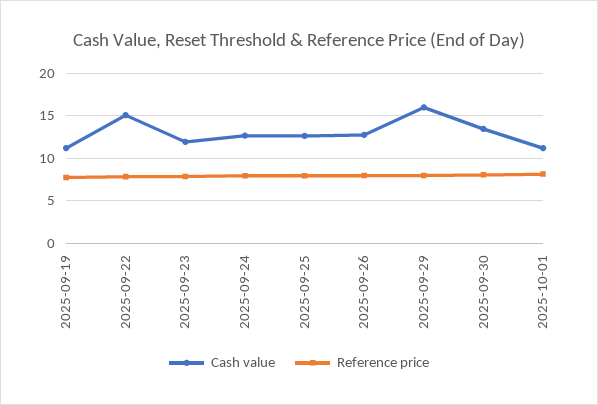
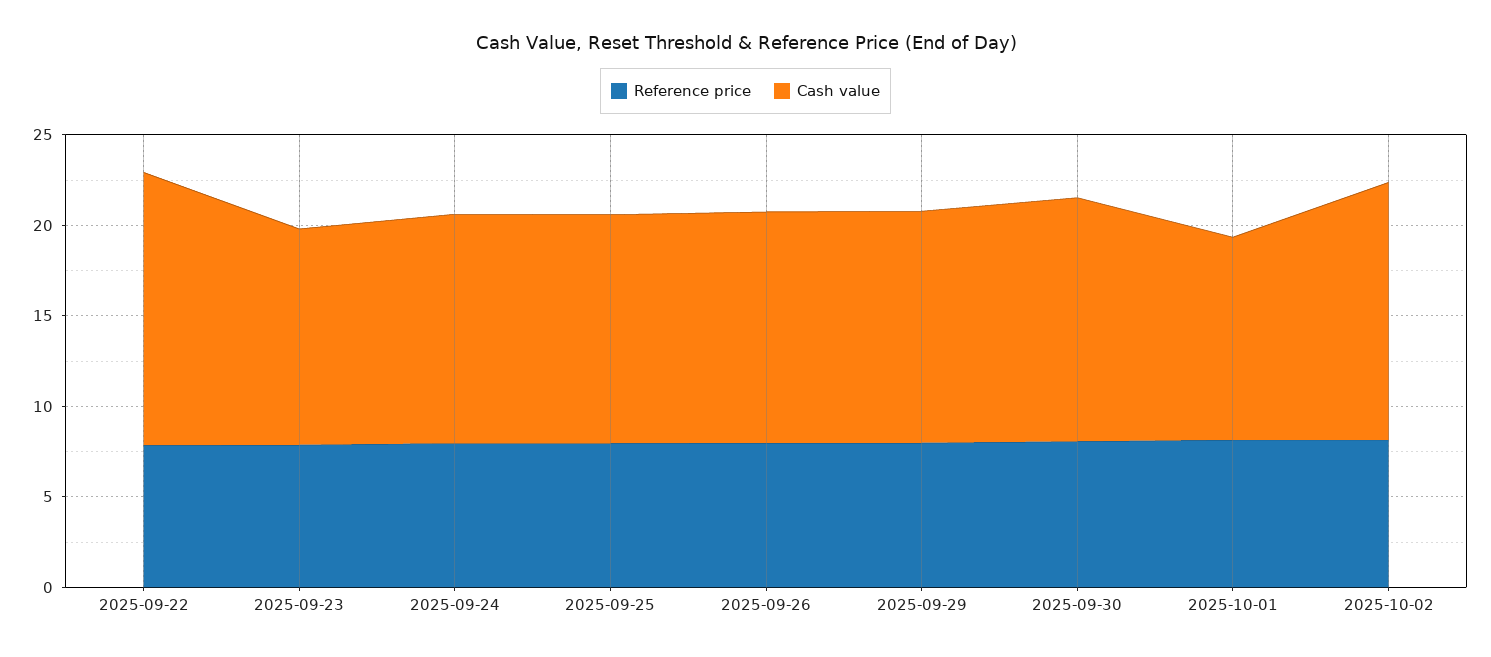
Cash value, 2025-09-19: 11 -> none
Reference price, 2025-09-19: 8 -> none
Cash value, 2025-09-29: 16 -> 13
Reference price, 2025-10-02: none -> 8
Cash value, 2025-10-02: none -> 14

